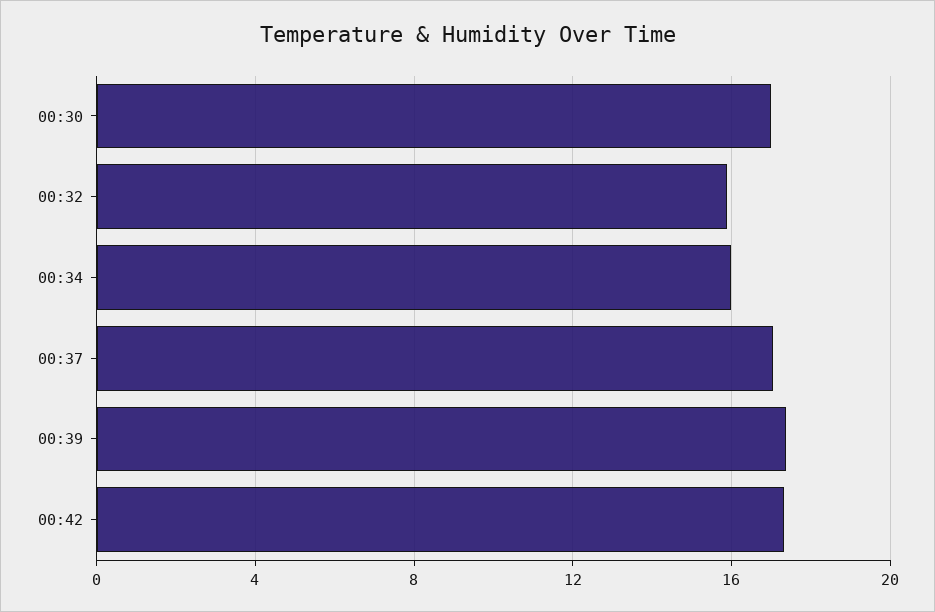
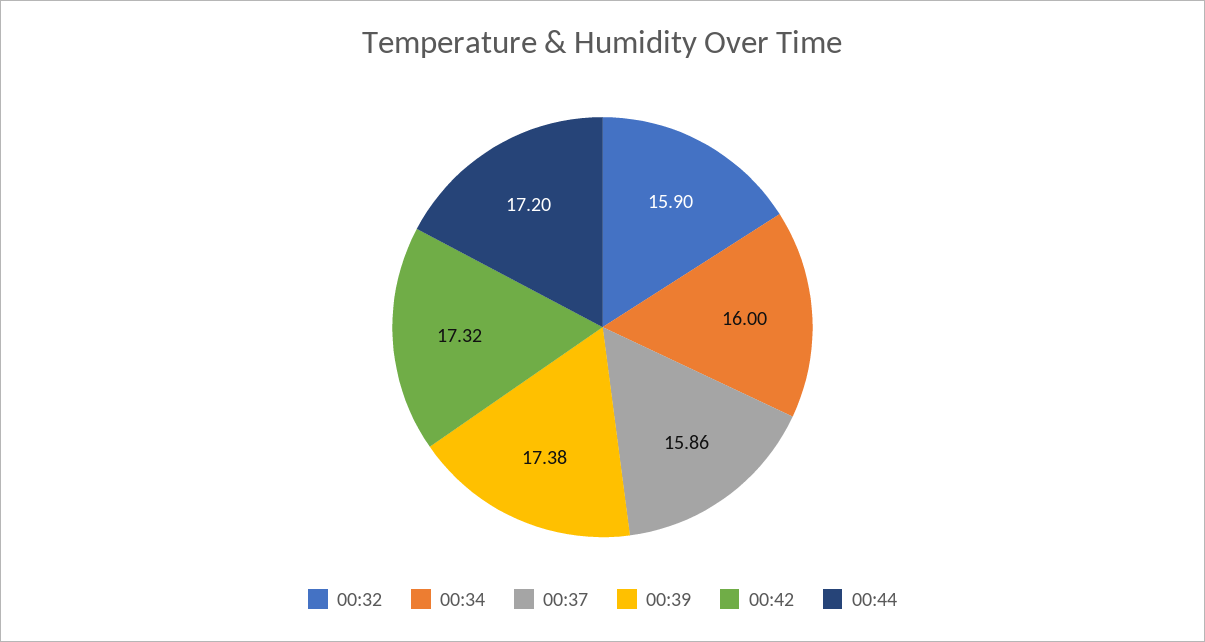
00:30: 17 -> none
00:37: 17 -> 15.86
00:44: none -> 17.2

